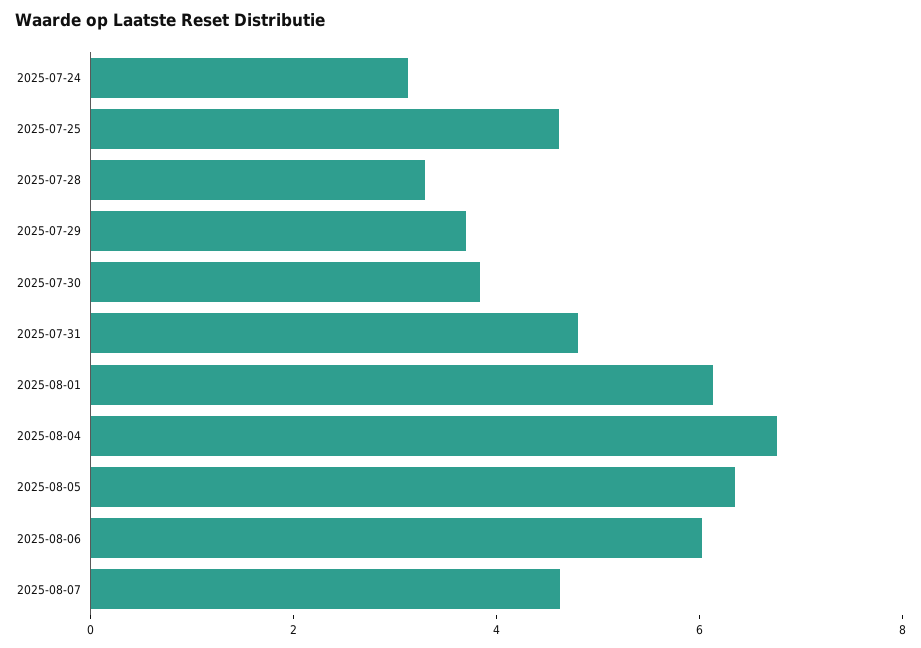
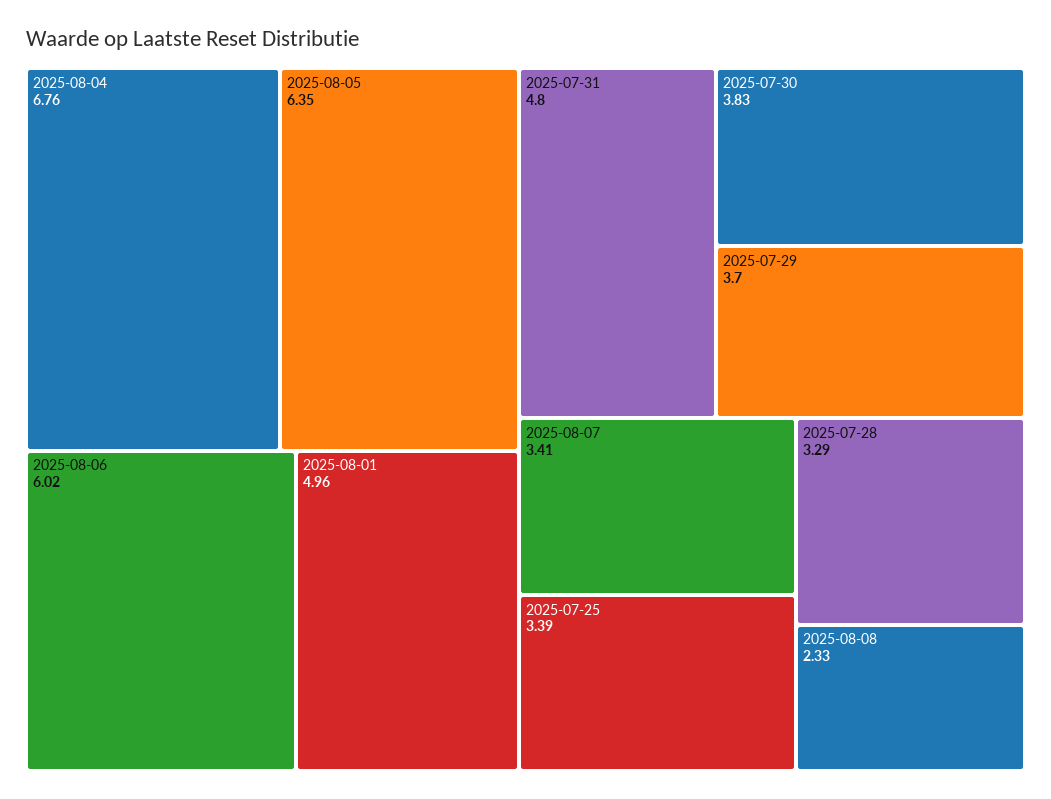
2025-07-24: 3 -> none
2025-07-25: 4.5 -> 3.39
2025-08-01: 6 -> 4.96
2025-08-07: 4.5 -> 3.41
2025-08-08: none -> 2.33

